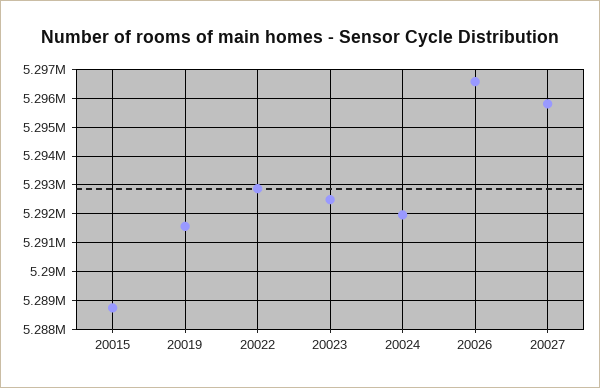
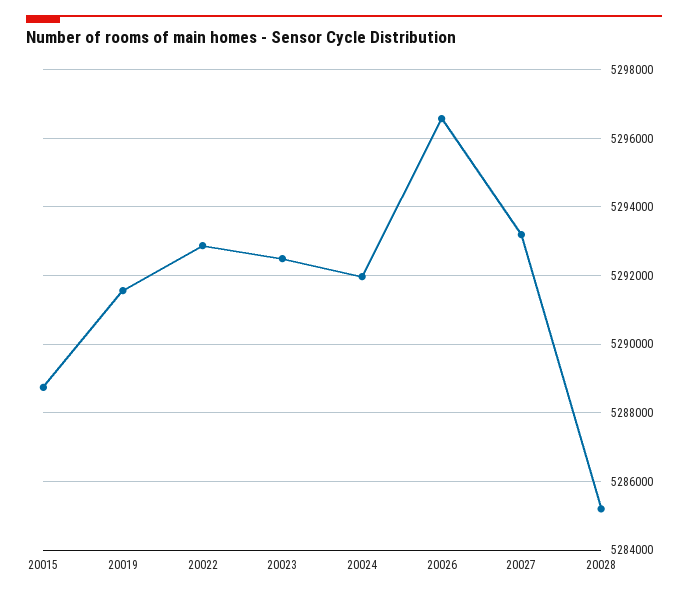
20027: 5295750 -> 5293200
20028: none -> 5285200

